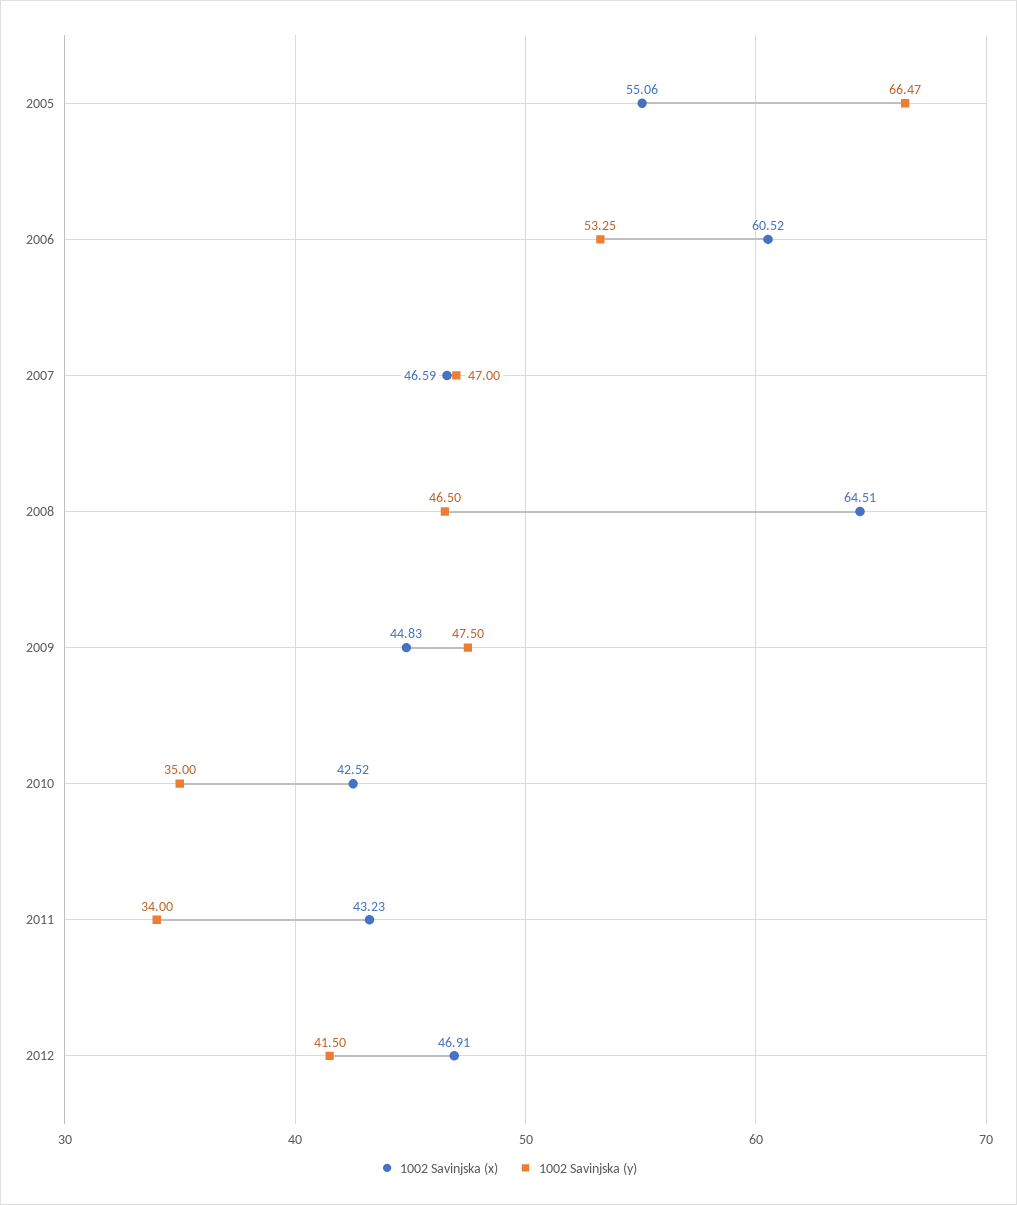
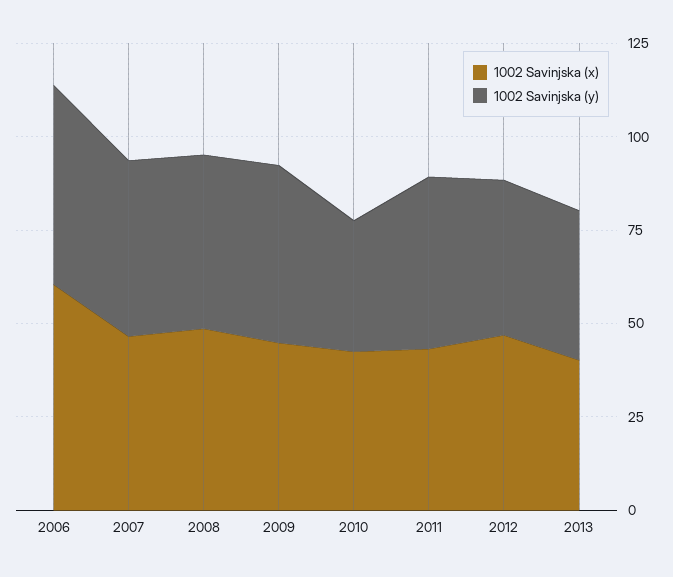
1002 Savinjska (x), 2005: 55.06 -> none
1002 Savinjska (y), 2005: 66.47 -> none
1002 Savinjska (x), 2008: 64.51 -> 50
1002 Savinjska (y), 2011: 34 -> 45
1002 Savinjska (x), 2013: none -> 40
1002 Savinjska (y), 2013: none -> 40

